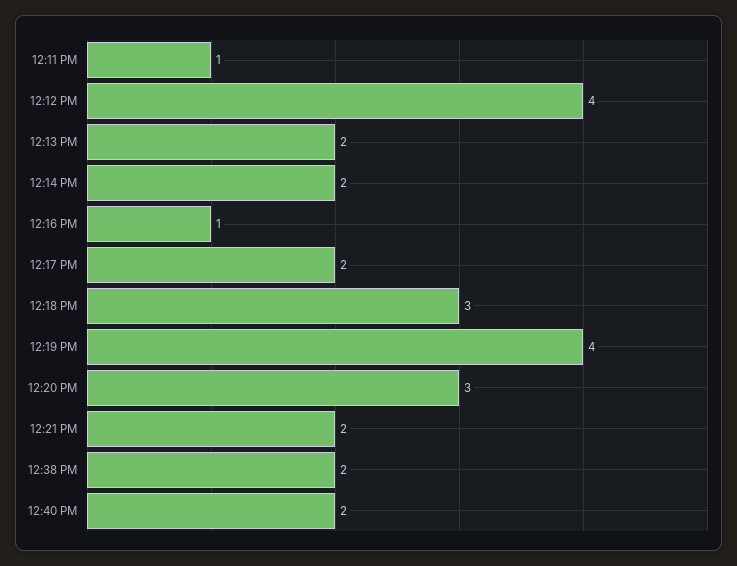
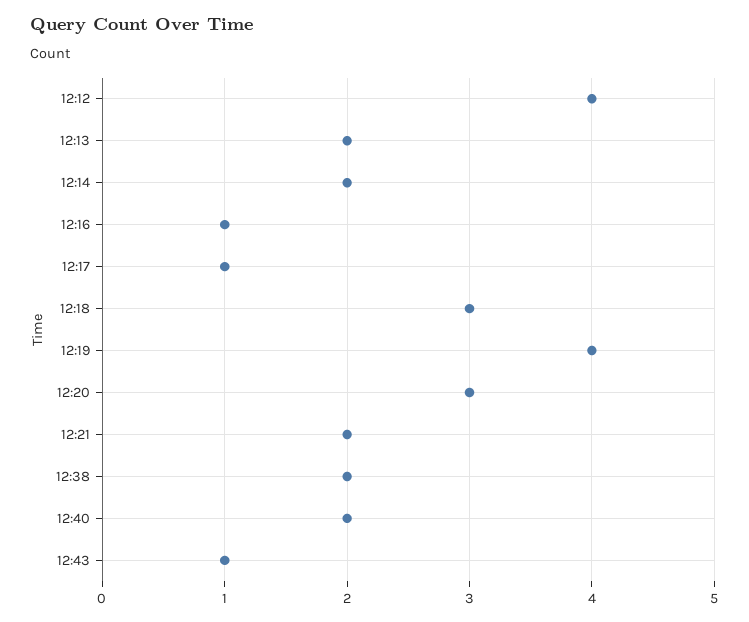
12:11 PM: 1 -> none
12:17 PM: 2 -> 1
12:43: none -> 1

